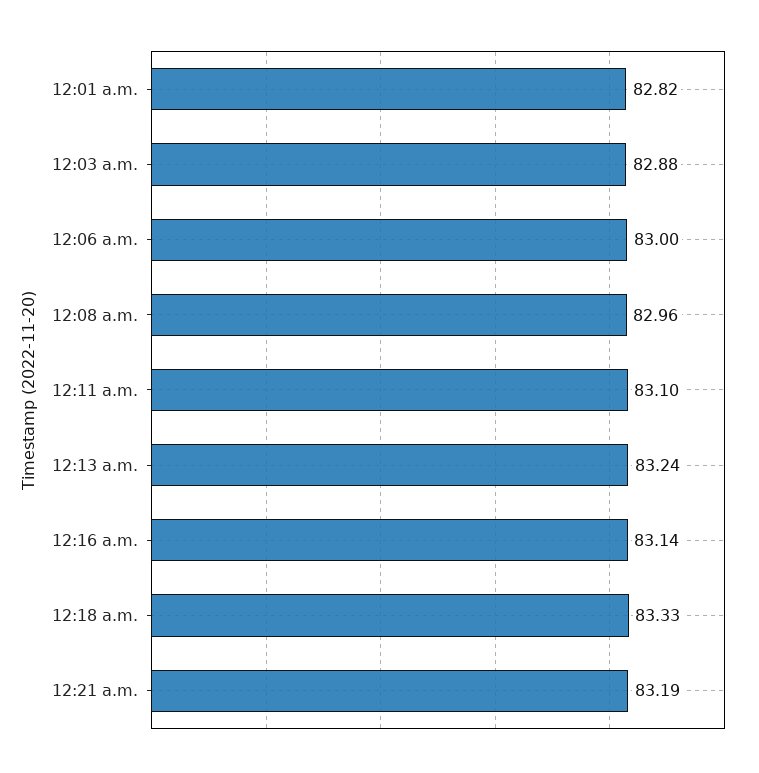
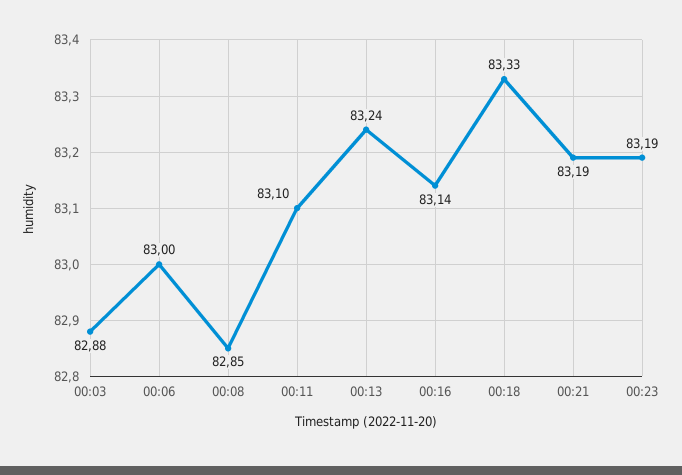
12:01 a.m.: 82.82 -> none
12:08 a.m.: 82.96 -> 82.85
00:23: none -> 83.19

